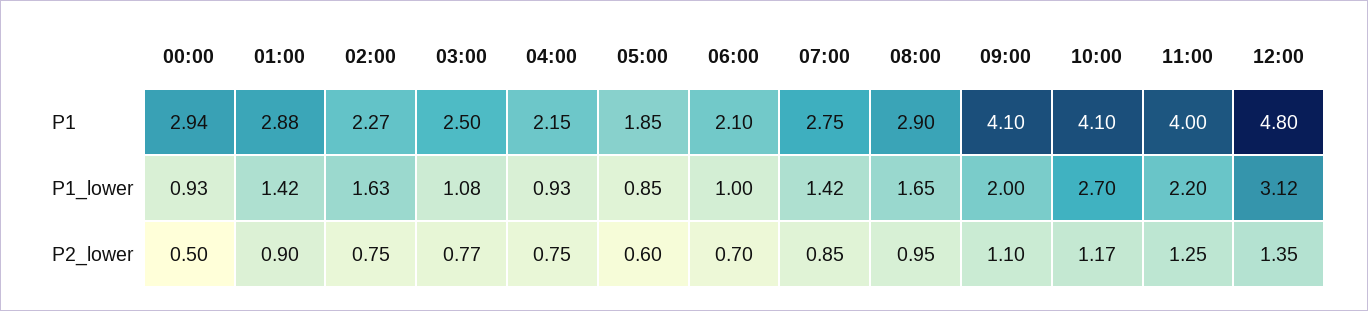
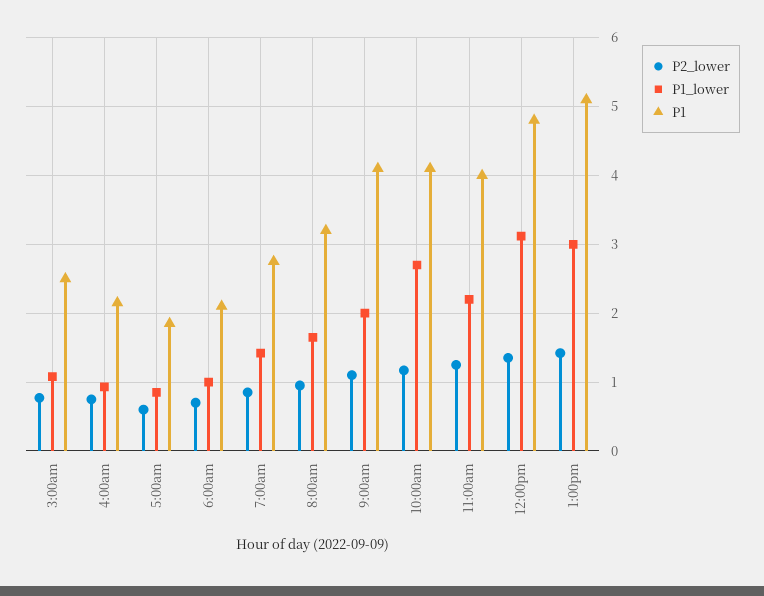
P1, 00:00: 2.94 -> none
P1, 01:00: 2.88 -> none
P1, 02:00: 2.27 -> none
P1, 08:00: 2.9 -> 3.2
P1_lower, 00:00: 0.93 -> none
P1_lower, 01:00: 1.42 -> none
P1_lower, 02:00: 1.63 -> none
P2_lower, 00:00: 0.5 -> none
P2_lower, 01:00: 0.9 -> none
P2_lower, 02:00: 0.75 -> none
P2_lower, 1:00pm: none -> 1.4
P1_lower, 1:00pm: none -> 3
P1, 1:00pm: none -> 5.1

